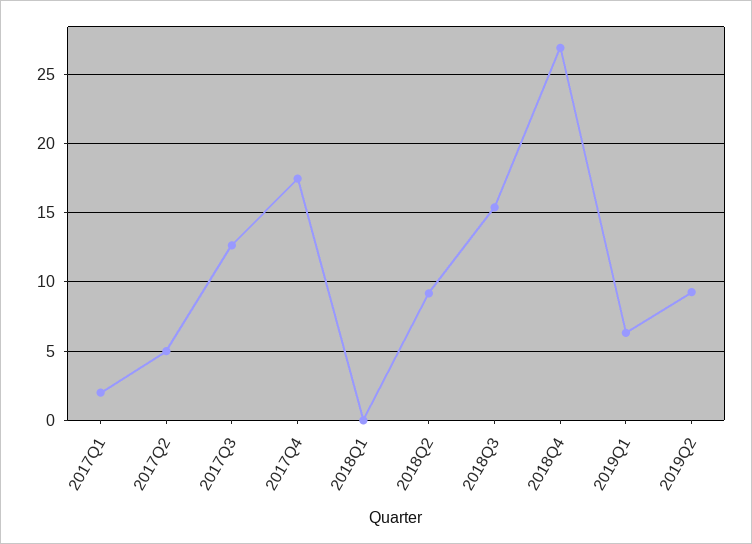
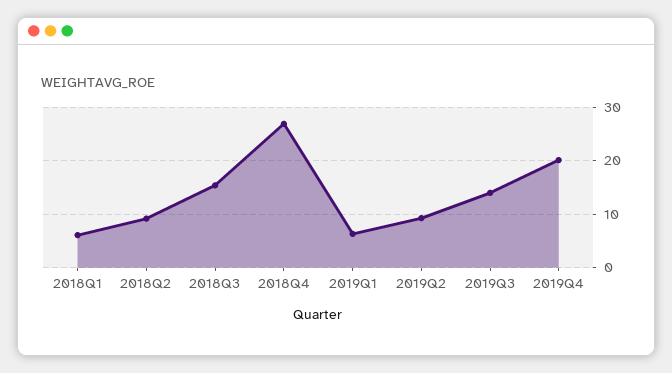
2017Q1: 2 -> none
2017Q2: 5 -> none
2017Q3: 12.5 -> none
2017Q4: 17.5 -> none
2018Q1: 0 -> 6
2019Q3: none -> 14
2019Q4: none -> 20

